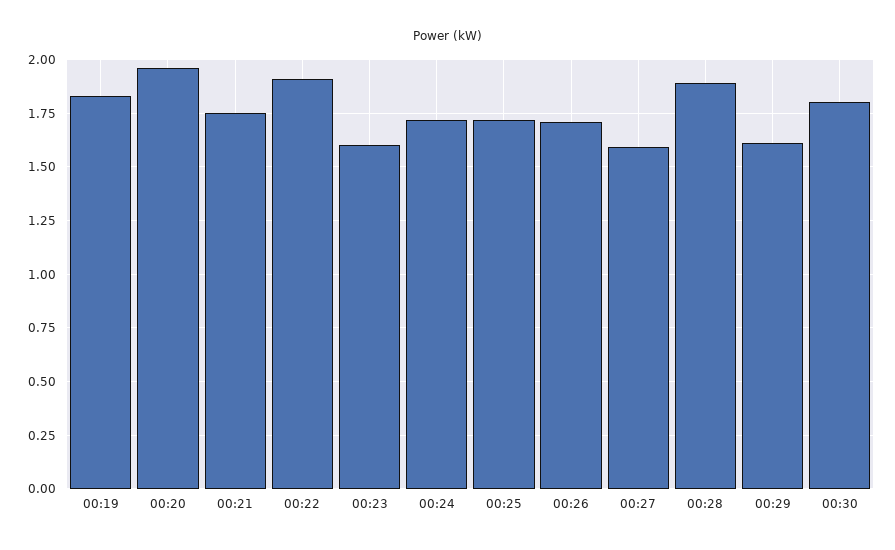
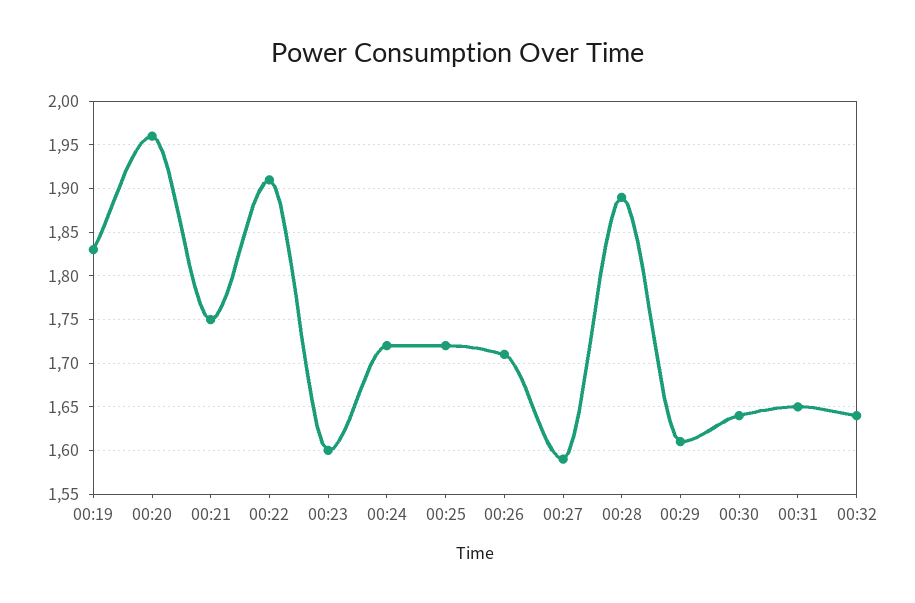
00:30: 1.8 -> 1.64
00:31: none -> 1.65
00:32: none -> 1.64

